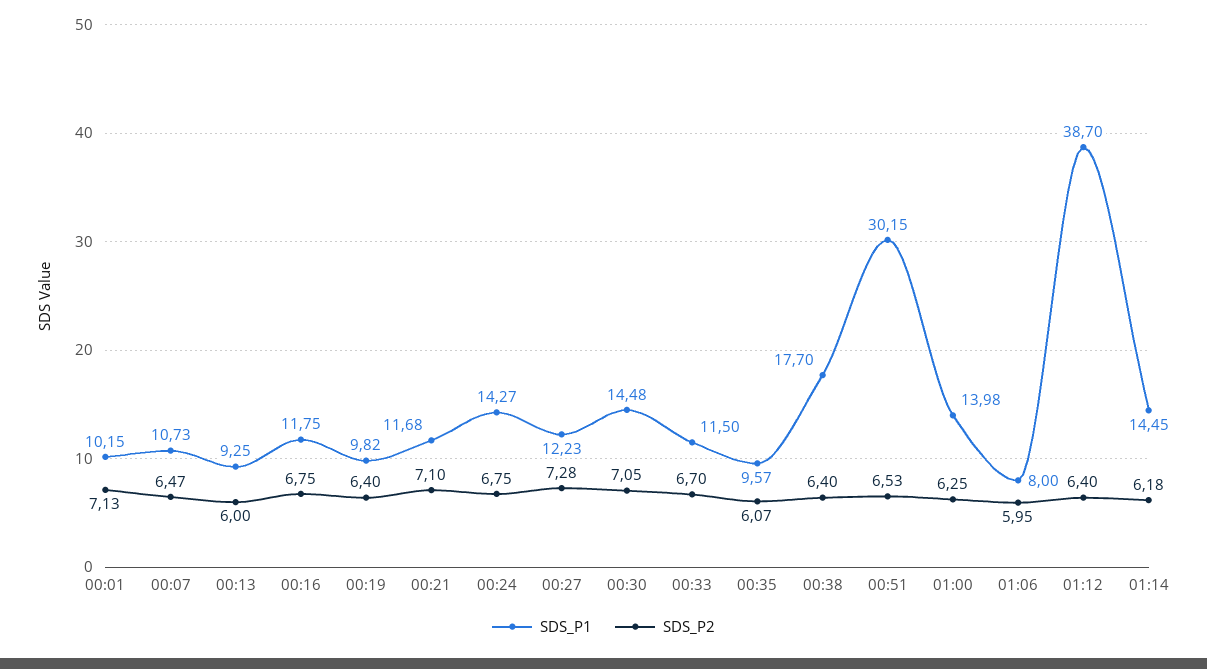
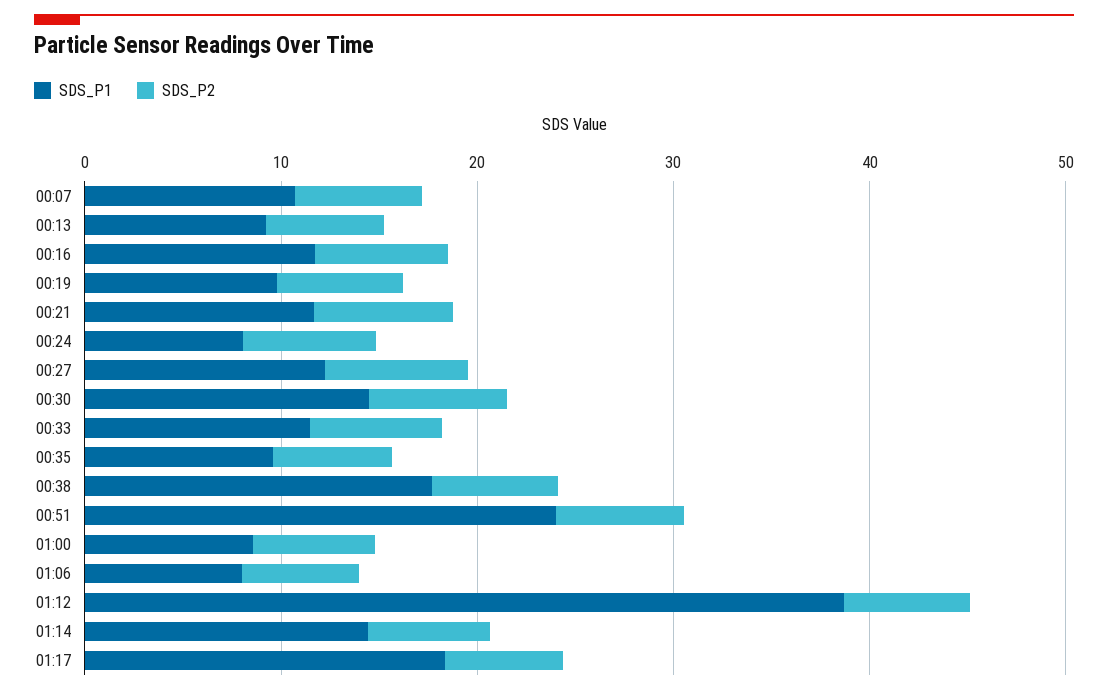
SDS_P1, 00:01: 10.15 -> none
SDS_P2, 00:01: 7.13 -> none
SDS_P1, 00:24: 14.27 -> 8
SDS_P1, 00:51: 30.15 -> 24
SDS_P1, 01:00: 13.98 -> 8
SDS_P1, 01:17: none -> 18
SDS_P2, 01:17: none -> 6

